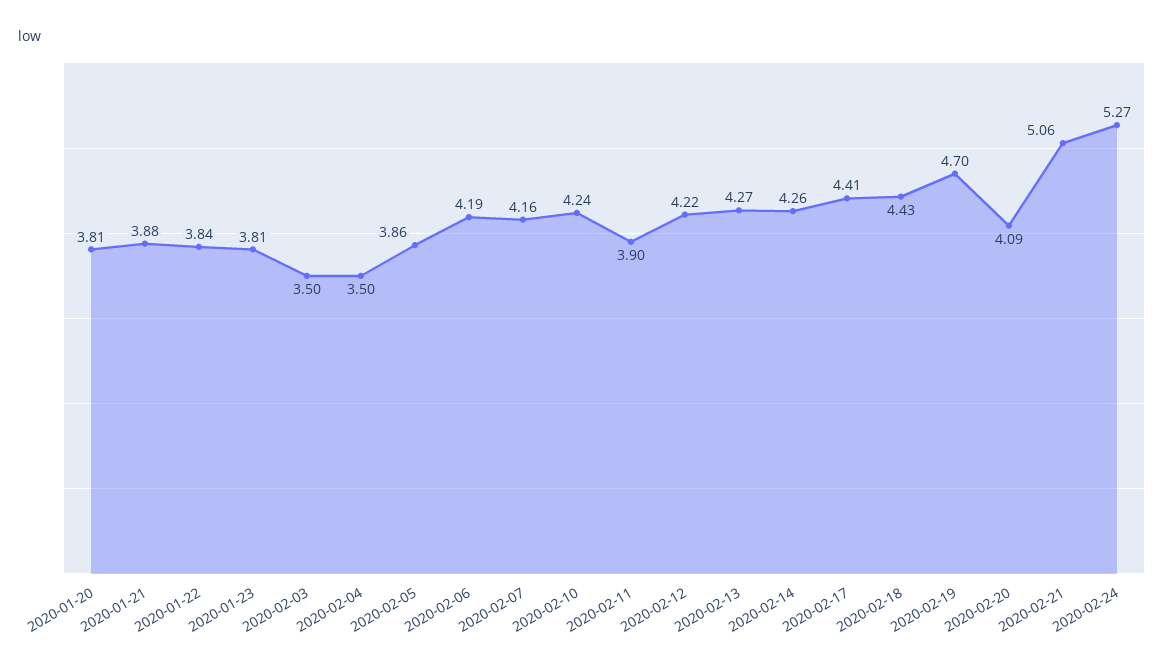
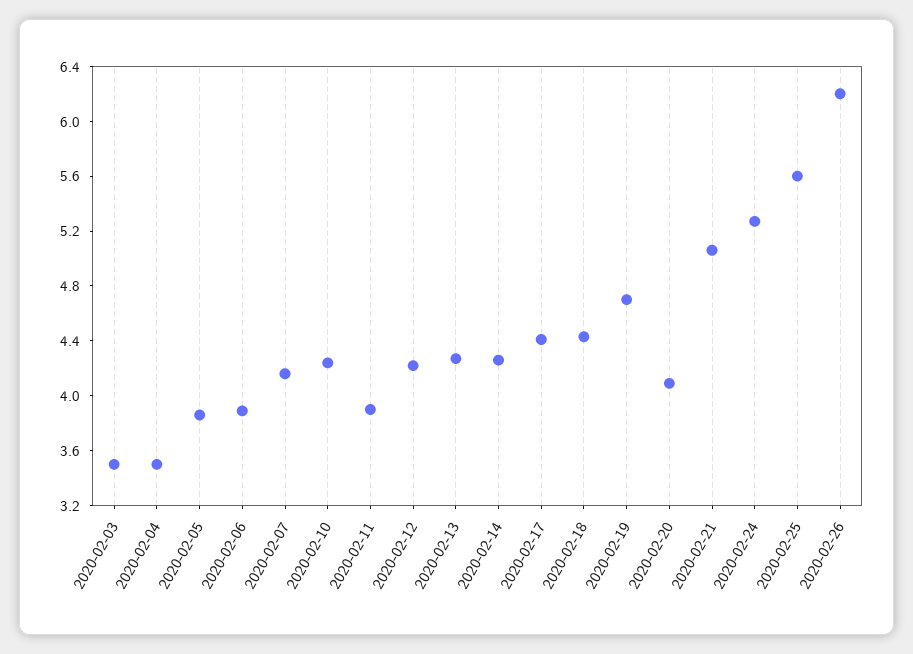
2020-01-20: 3.81 -> none
2020-01-21: 3.88 -> none
2020-01-22: 3.84 -> none
2020-01-23: 3.81 -> none
2020-02-06: 4.19 -> 3.9
2020-02-25: none -> 5.6
2020-02-26: none -> 6.2

